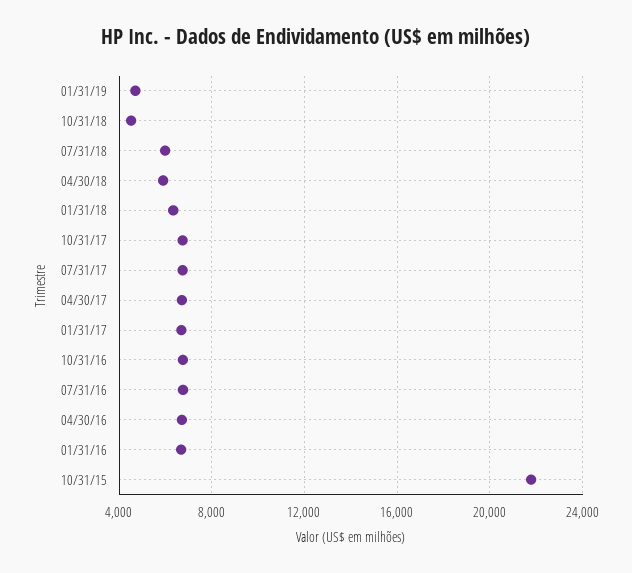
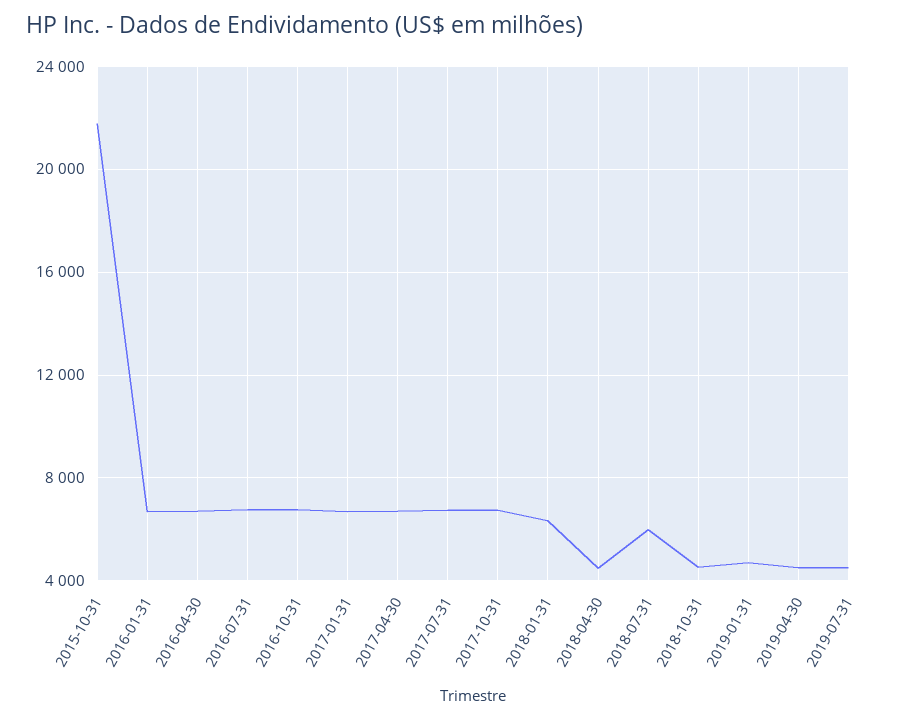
04/30/18: 6000 -> 4500
2019-04-30: none -> 4500
2019-07-31: none -> 4500

